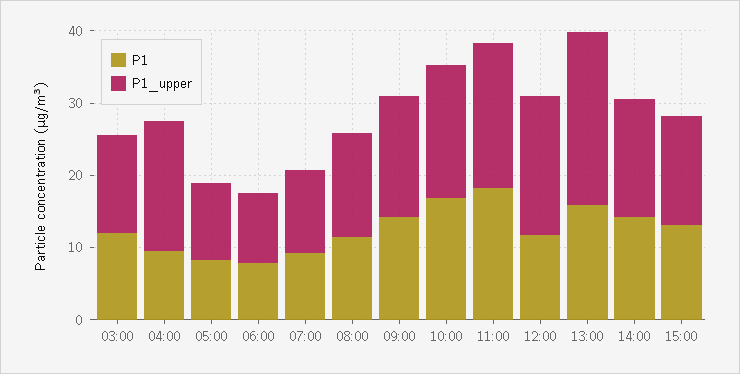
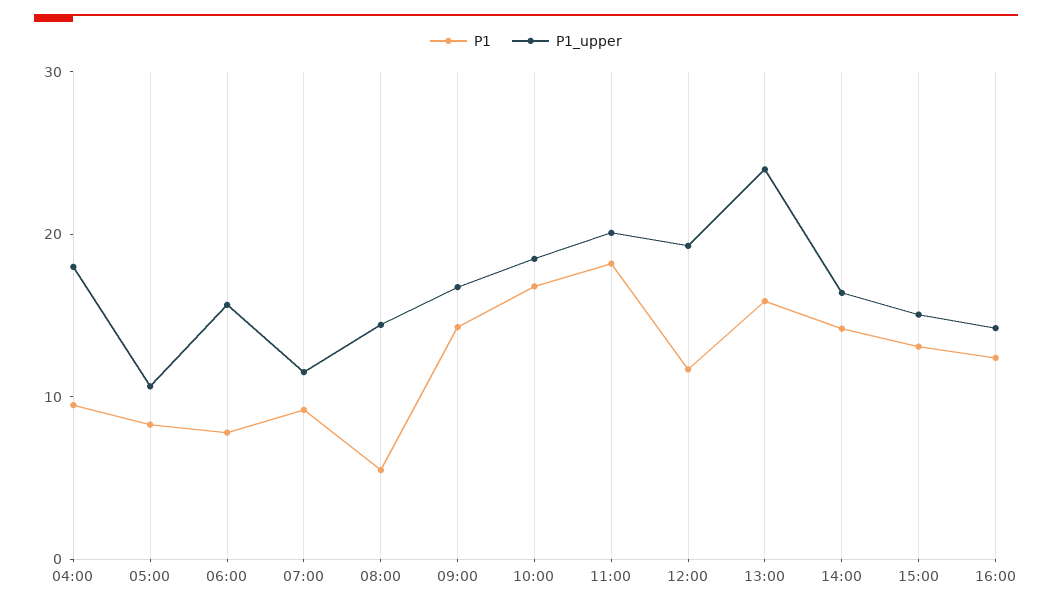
P1, 03:00: 12 -> none
P1_upper, 03:00: 14 -> none
P1_upper, 06:00: 10 -> 16
P1, 08:00: 12 -> 6
P1, 16:00: none -> 12
P1_upper, 16:00: none -> 14

